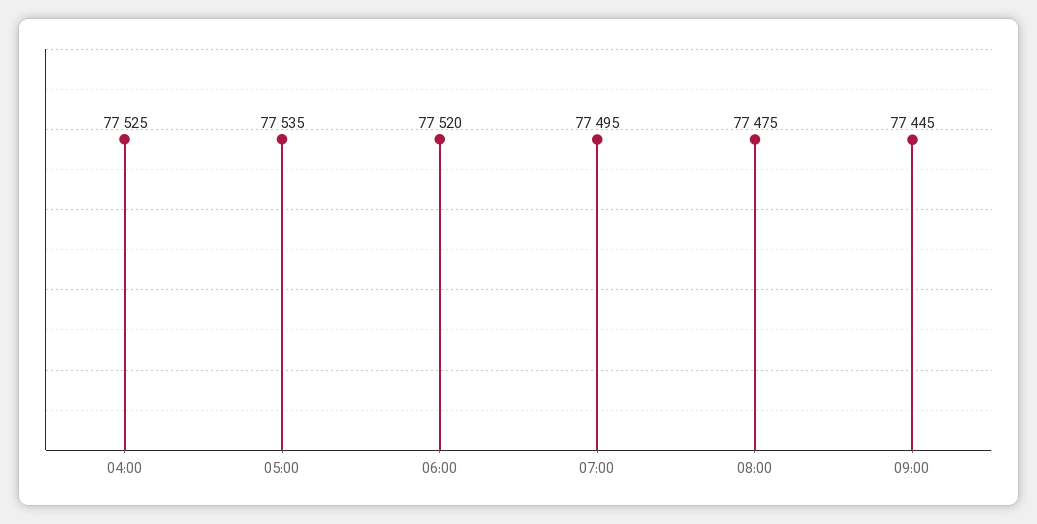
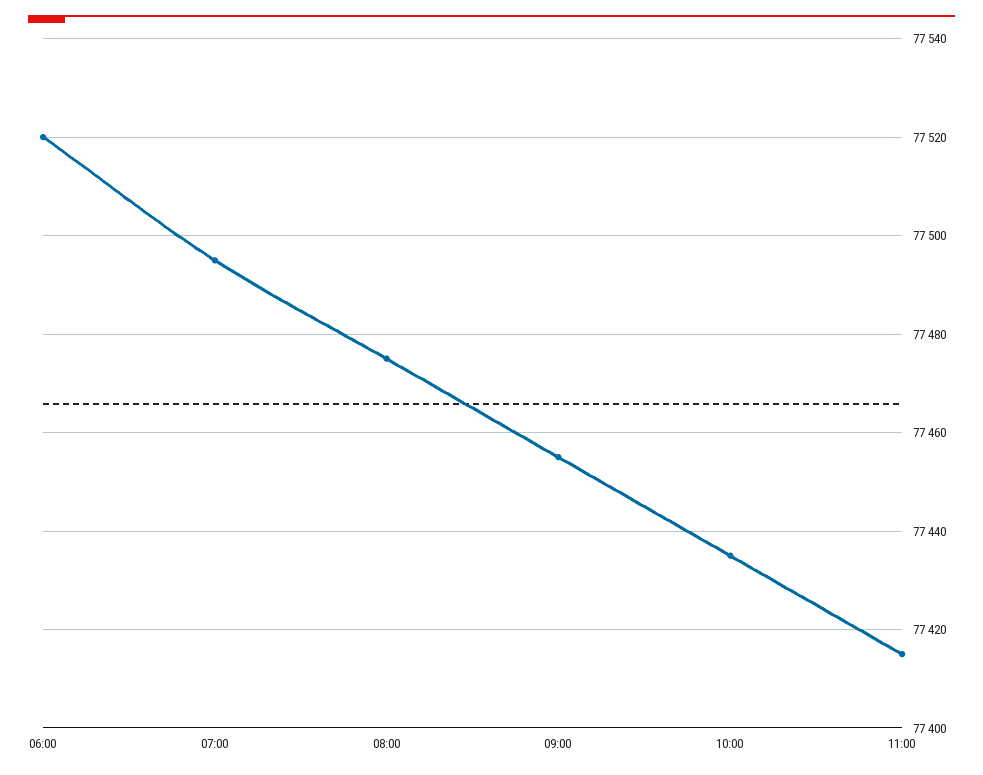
04:00: 77525 -> none
05:00: 77535 -> none
09:00: 77445 -> 77455
10:00: none -> 77435
11:00: none -> 77415

